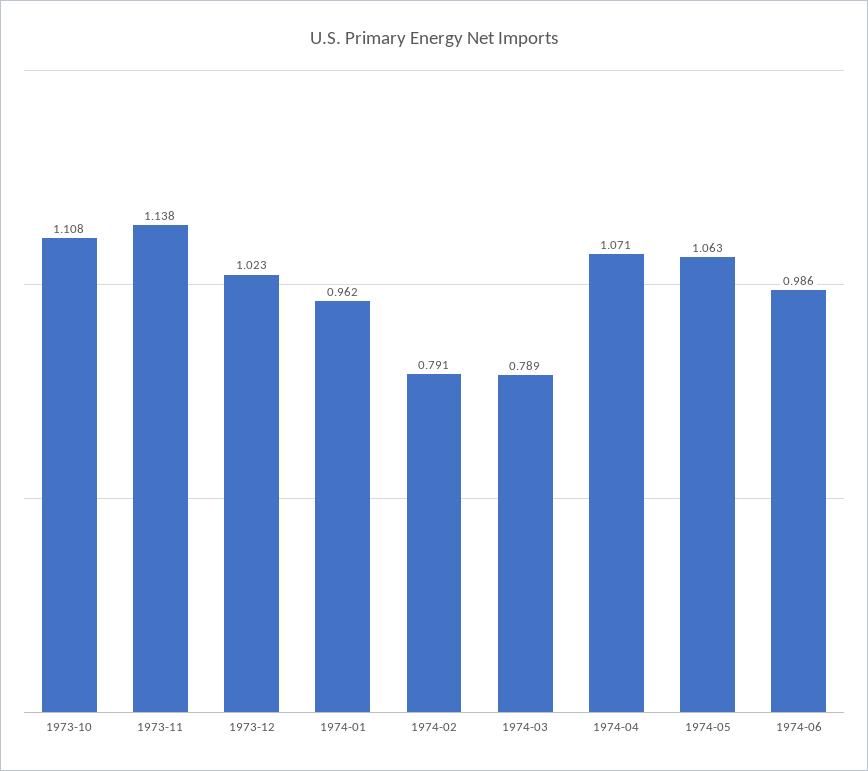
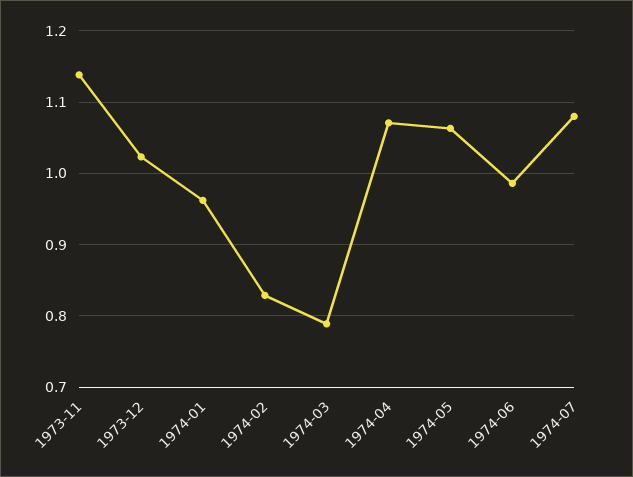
1973-10: 1.108 -> none
1974-02: 0.791 -> 0.83
1974-07: none -> 1.08

